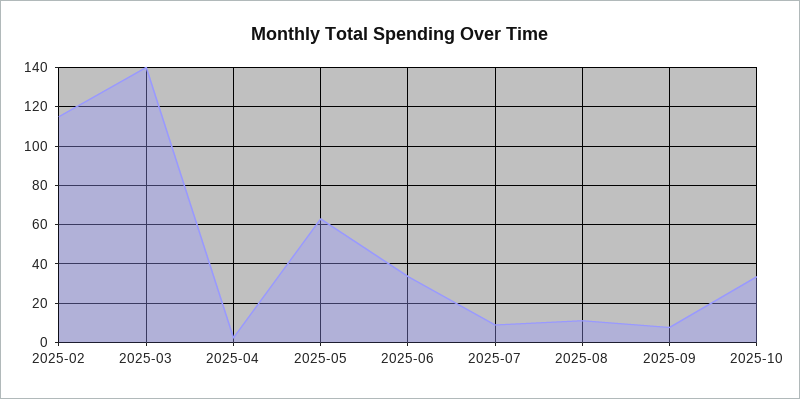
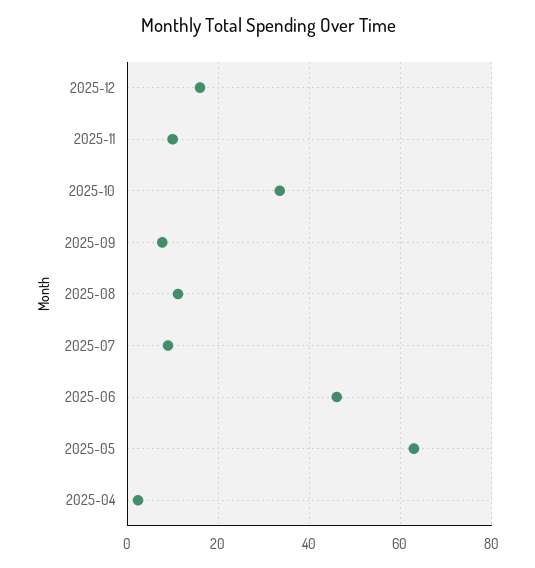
2025-02: 115 -> none
2025-03: 140 -> none
2025-06: 35 -> 46
2025-12: none -> 16
2025-11: none -> 10

